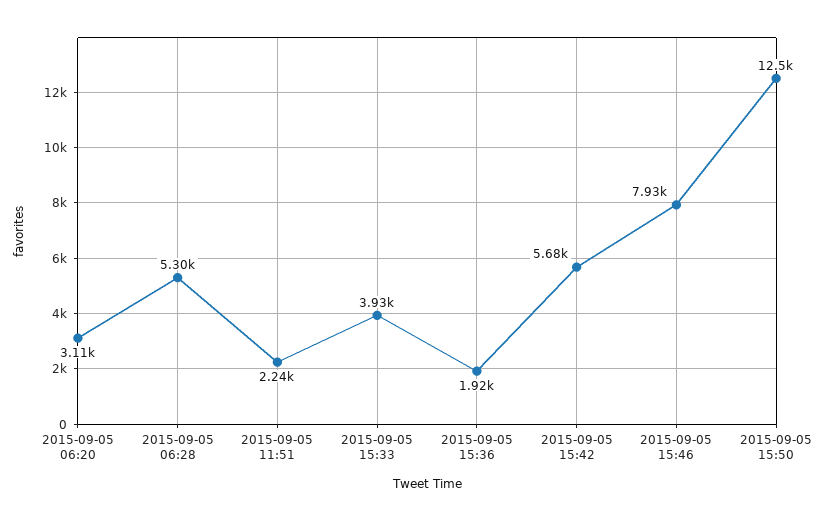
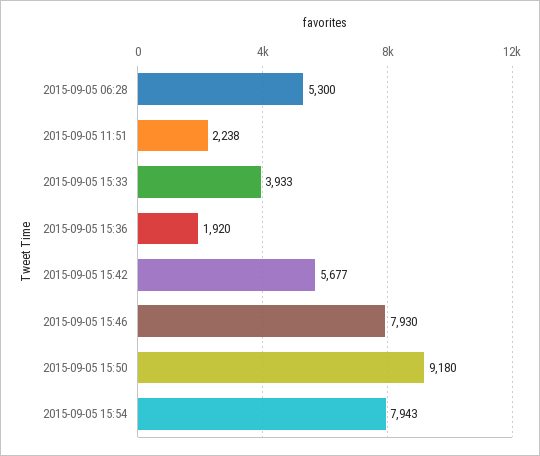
2015-09-05 06:20: 3110 -> none
2015-09-05 15:50: 12500 -> 9180
2015-09-05 15:54: none -> 7943

